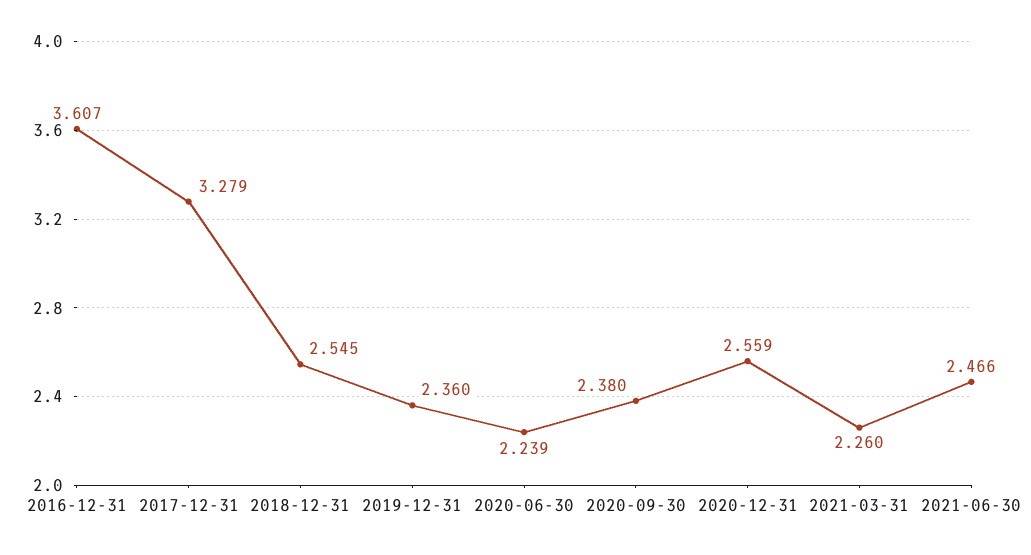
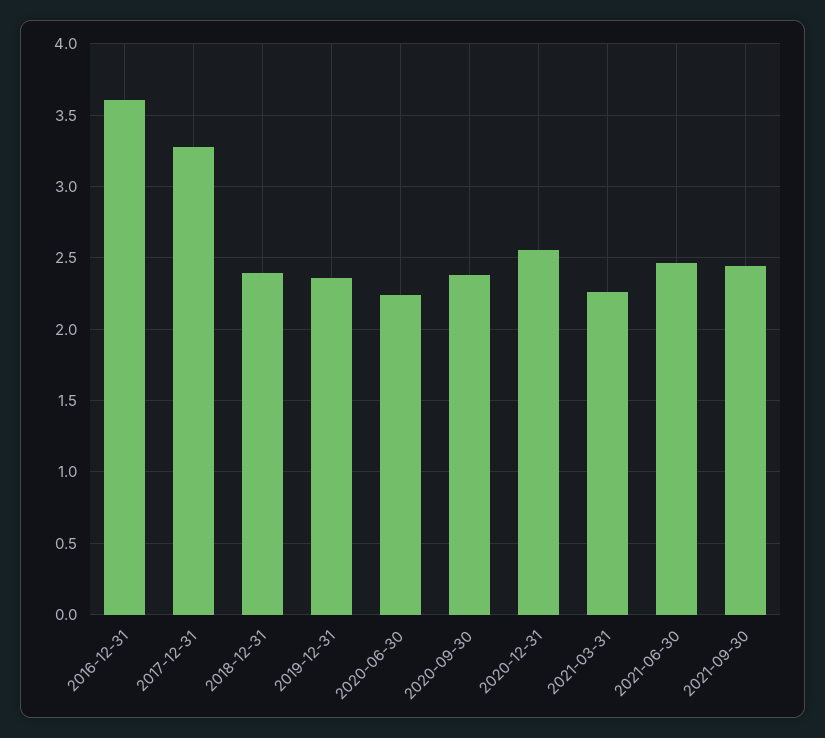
2018-12-31: 2.545 -> 2.4
2021-09-30: none -> 2.45

